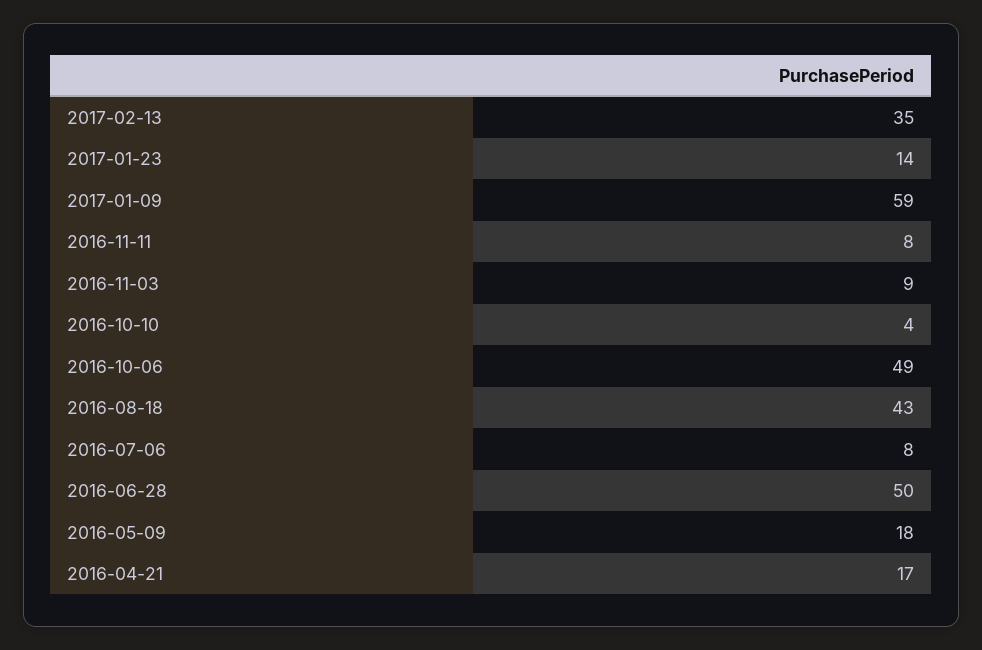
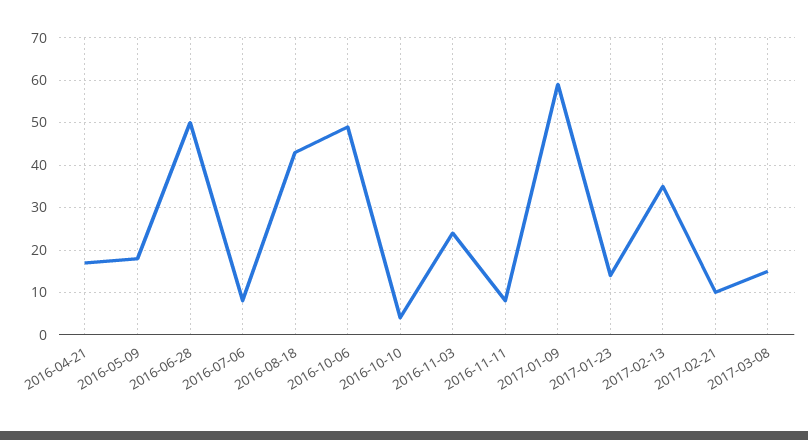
2016-11-03: 9 -> 25
2017-02-21: none -> 10
2017-03-08: none -> 15

